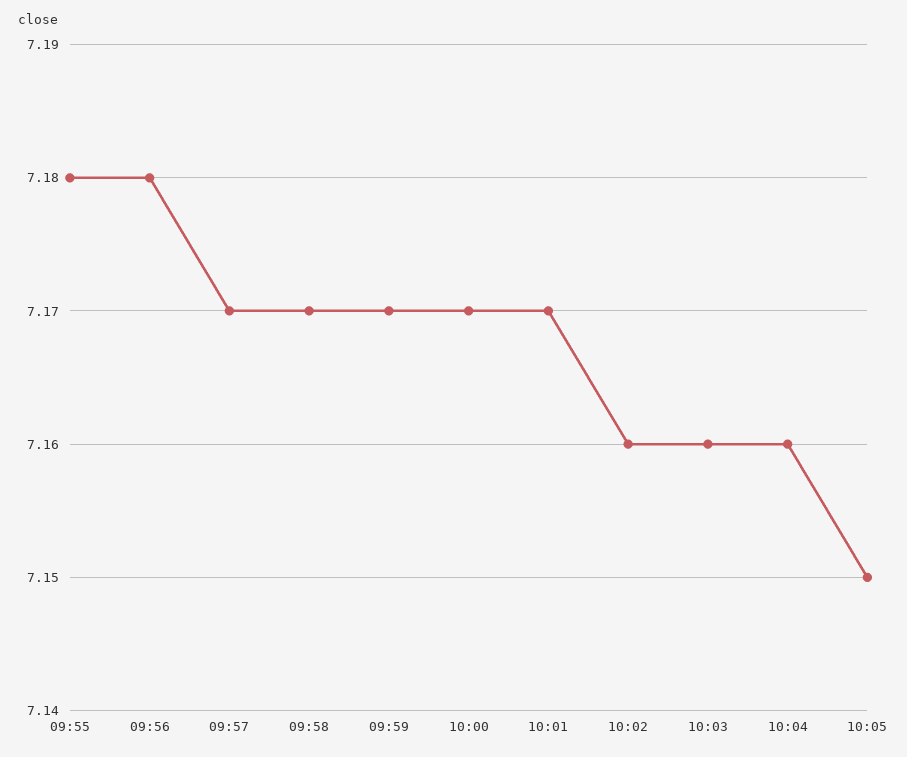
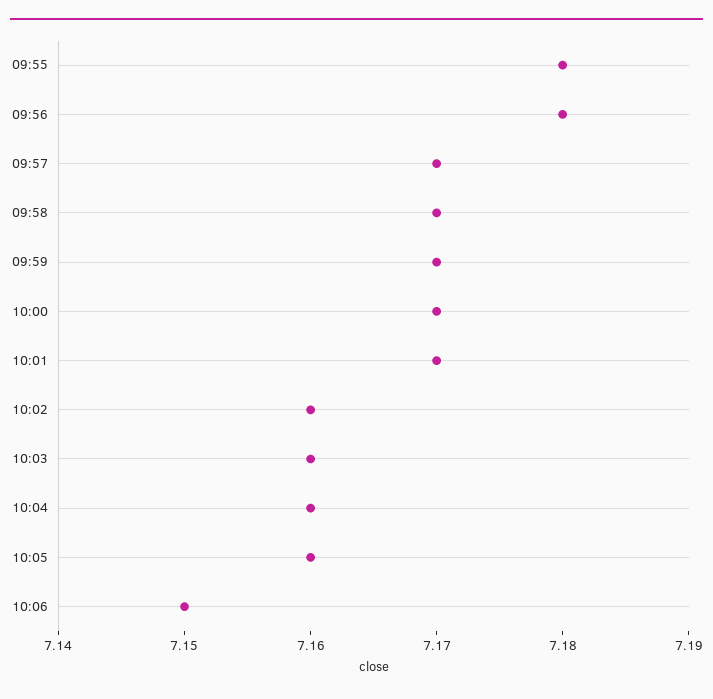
10:05: 7.15 -> 7.16
10:06: none -> 7.15

